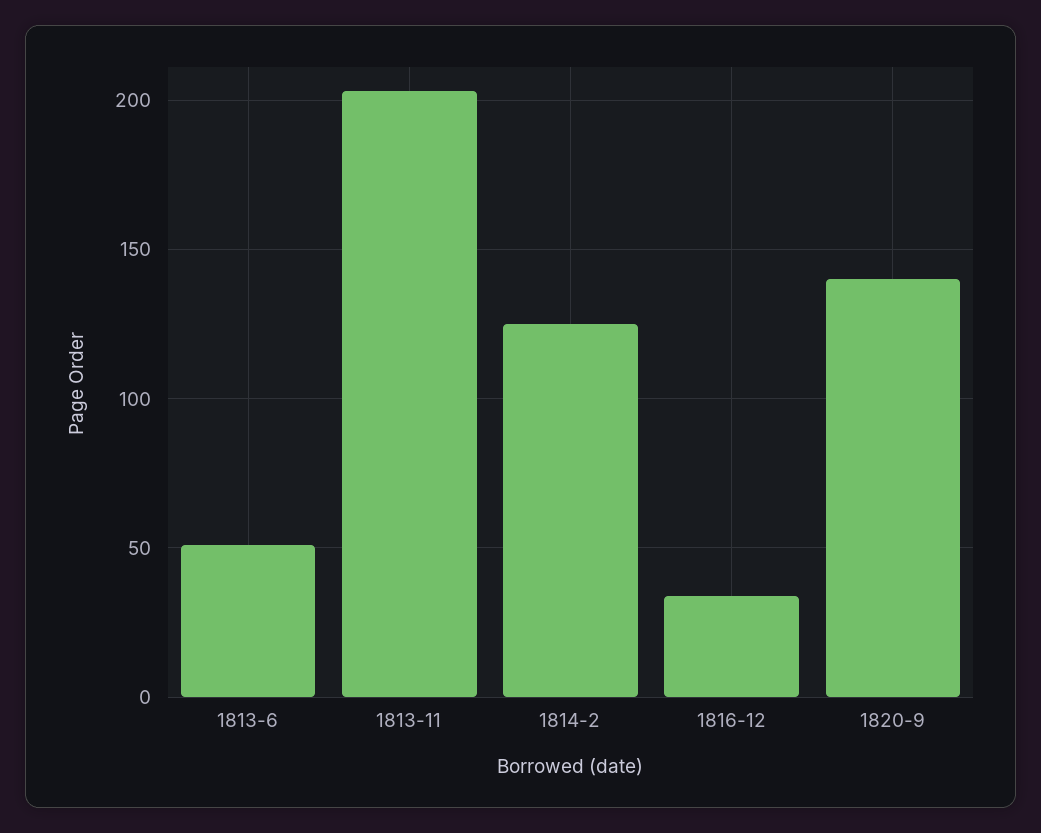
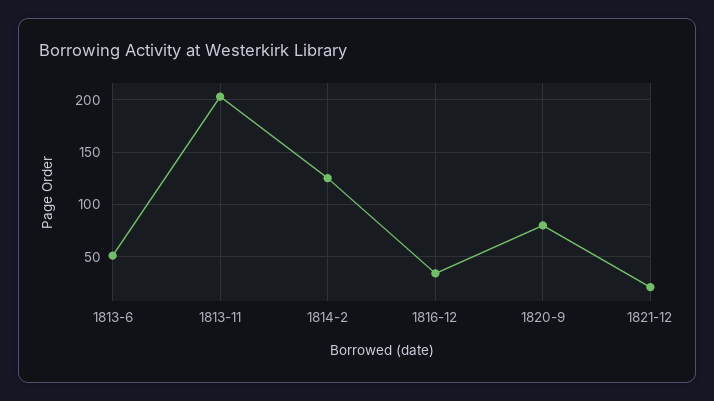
1820-9: 140 -> 80
1821-12: none -> 20

